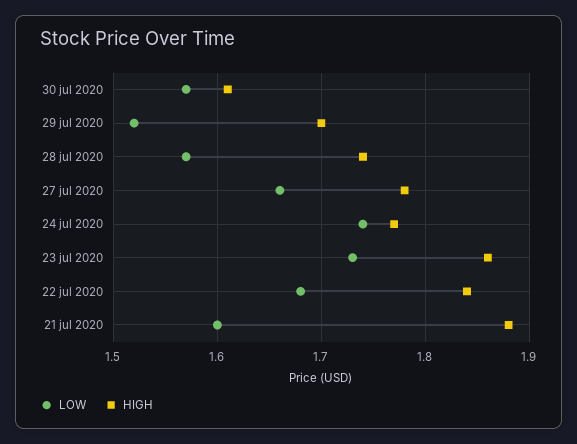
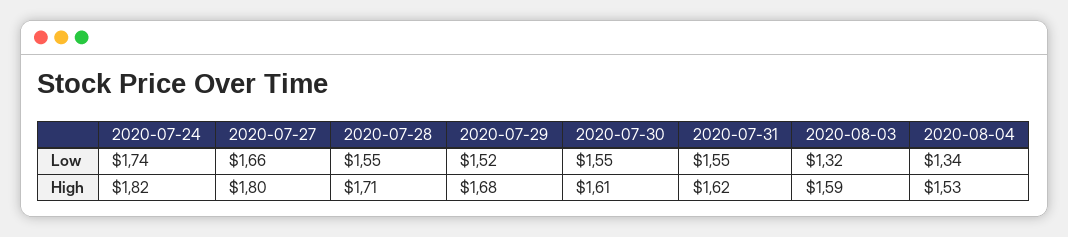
LOW, 30 jul 2020: 1.57 -> 1.55
HIGH, 29 jul 2020: 1.7 -> 1.68
LOW, 28 jul 2020: 1.57 -> 1.55
HIGH, 28 jul 2020: 1.74 -> 1.71
HIGH, 27 jul 2020: 1.78 -> 1.8
HIGH, 24 jul 2020: 1.77 -> 1.82
LOW, 23 jul 2020: 1.73 -> none
HIGH, 23 jul 2020: 1.86 -> none
LOW, 22 jul 2020: 1.68 -> none
HIGH, 22 jul 2020: 1.84 -> none
LOW, 21 jul 2020: 1.6 -> none
HIGH, 21 jul 2020: 1.88 -> none
LOW, 2020-07-31: none -> 1.55
LOW, 2020-08-03: none -> 1.32
LOW, 2020-08-04: none -> 1.34
HIGH, 2020-07-31: none -> 1.62
HIGH, 2020-08-03: none -> 1.59
HIGH, 2020-08-04: none -> 1.53

